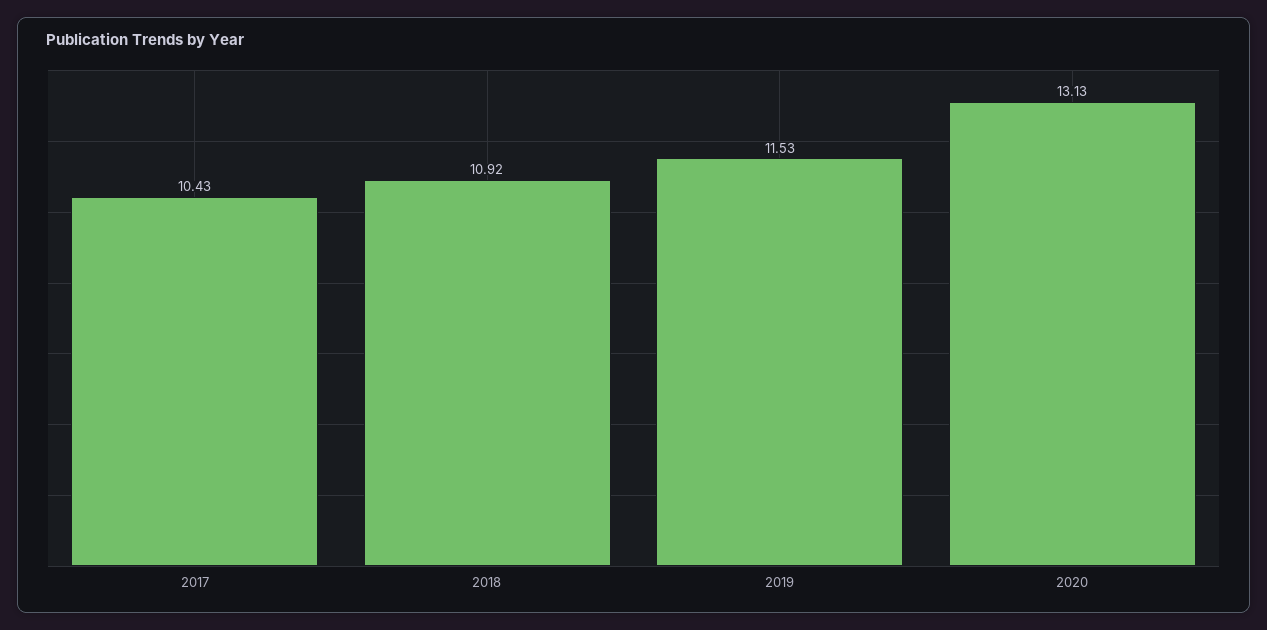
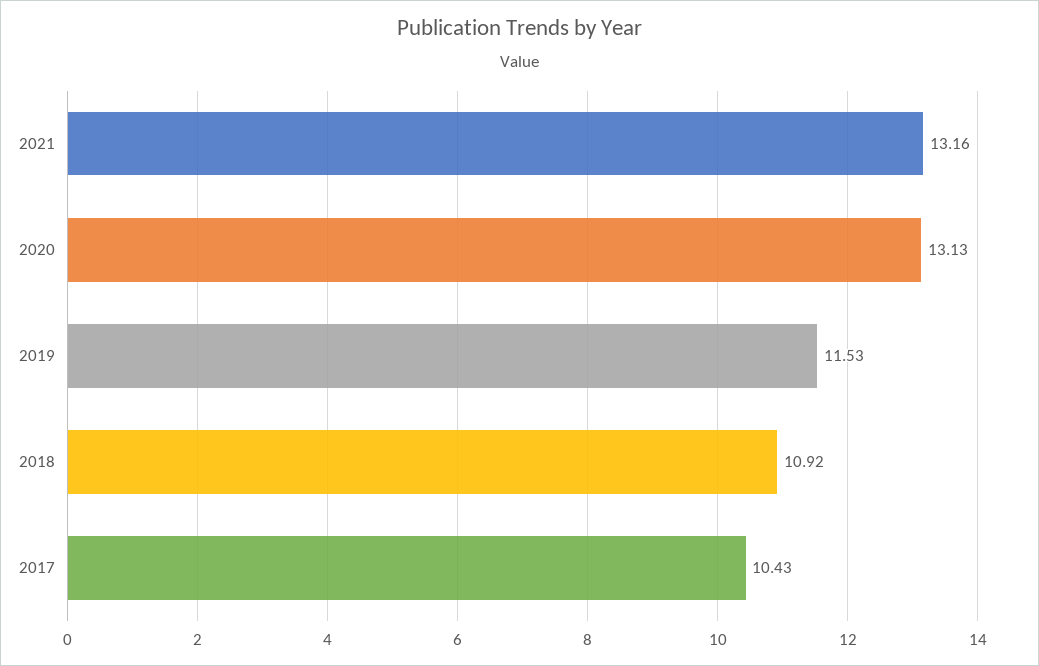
2021: none -> 13.16

